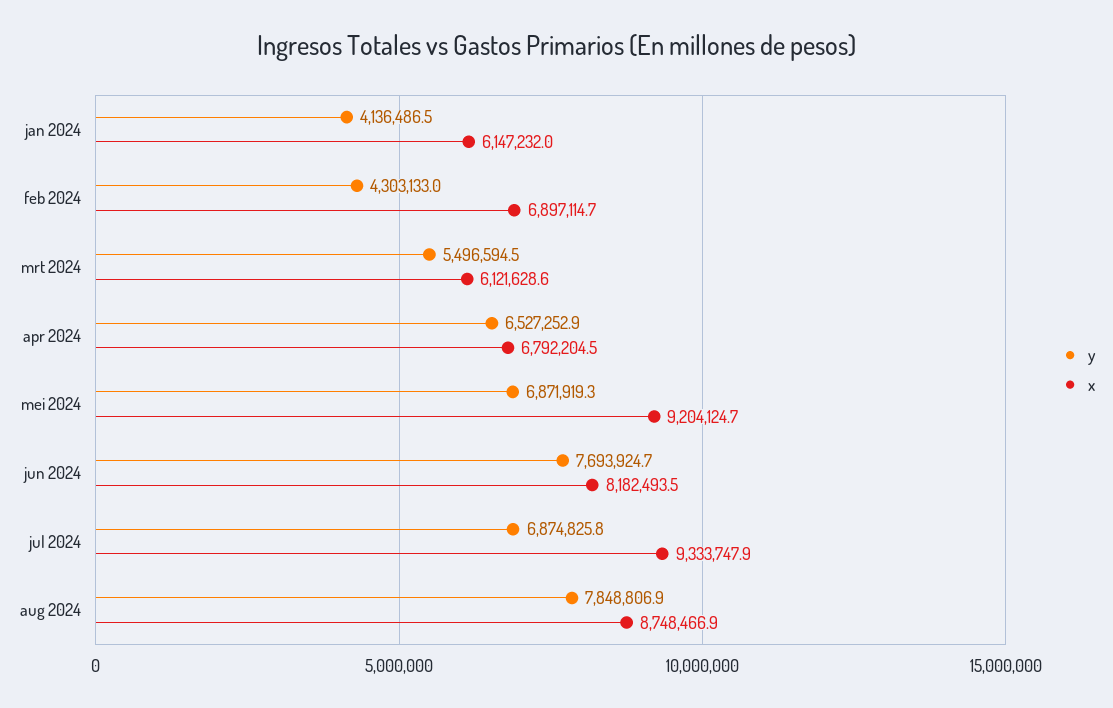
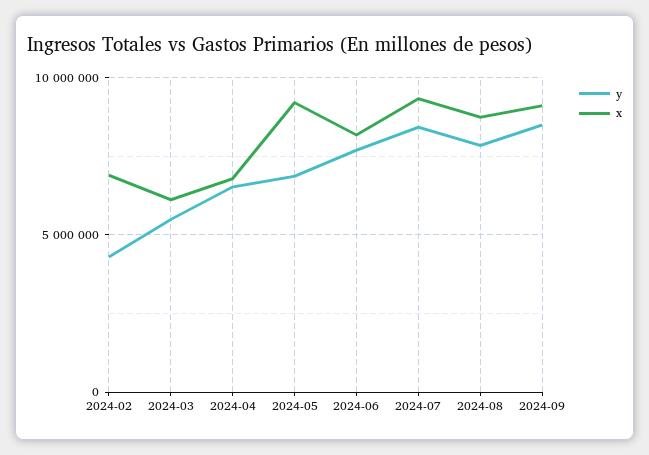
y, jan 2024: 4136486.5 -> none
x, jan 2024: 6147232 -> none
y, jul 2024: 6874825.8 -> 8500000
y, 2024-09: none -> 8500000
x, 2024-09: none -> 9000000

